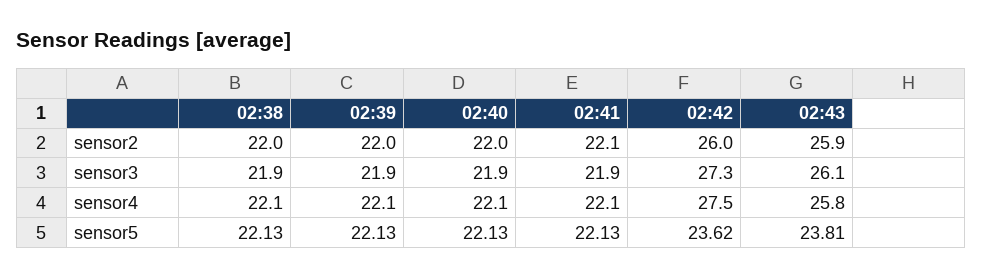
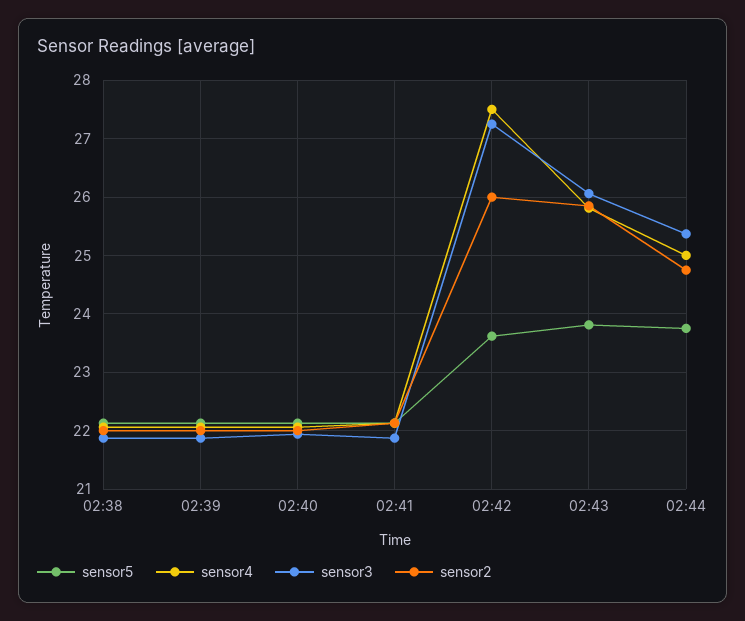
sensor5, 02:44: none -> 23.8
sensor4, 02:44: none -> 25
sensor3, 02:44: none -> 25.4
sensor2, 02:44: none -> 24.8

